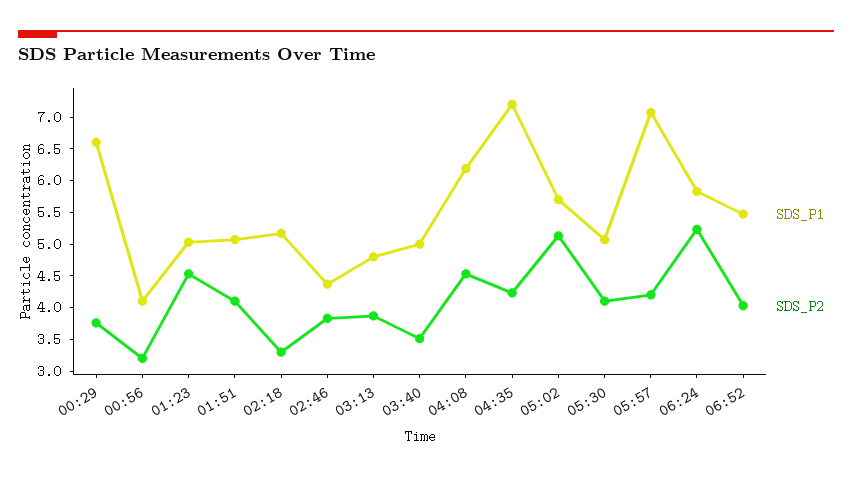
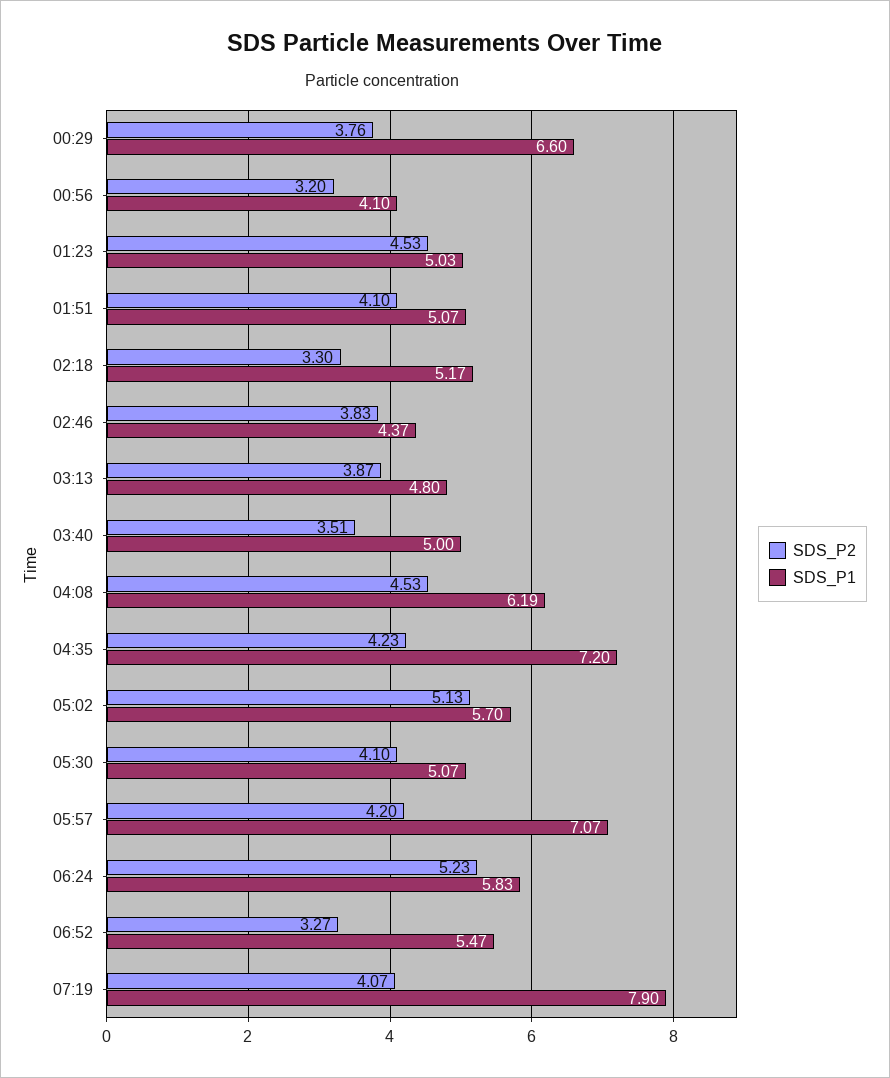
SDS_P2, 06:52: 4 -> 3.27
SDS_P2, 07:19: none -> 4.07
SDS_P1, 07:19: none -> 7.9

